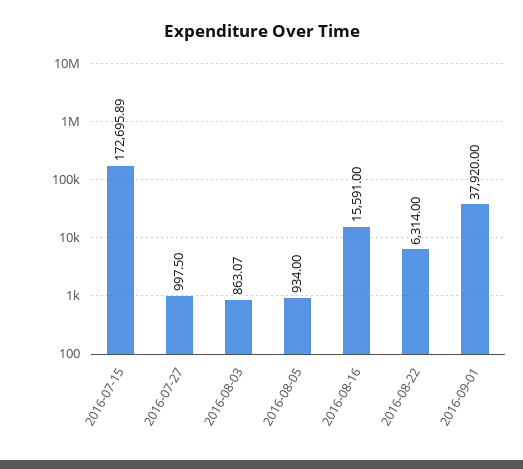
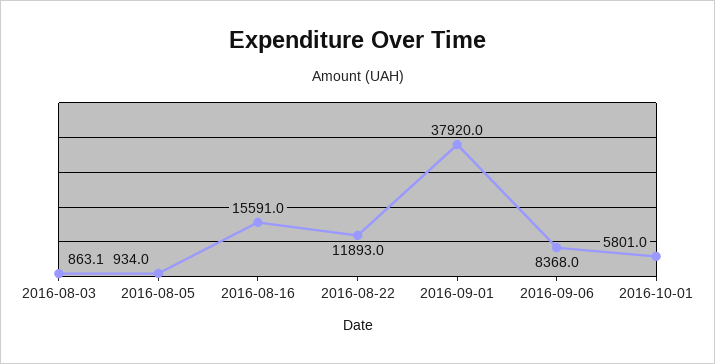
2016-07-15: 172695.89 -> none
2016-07-27: 997.5 -> none
2016-08-22: 6314 -> 11893
2016-09-06: none -> 8368
2016-10-01: none -> 5801

